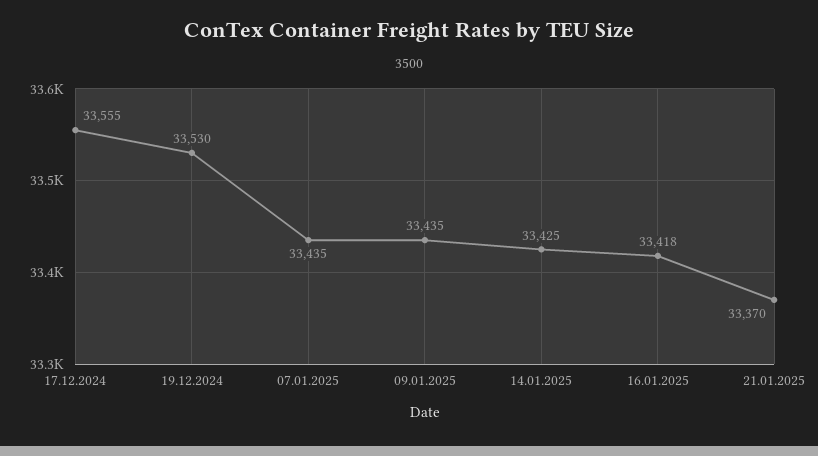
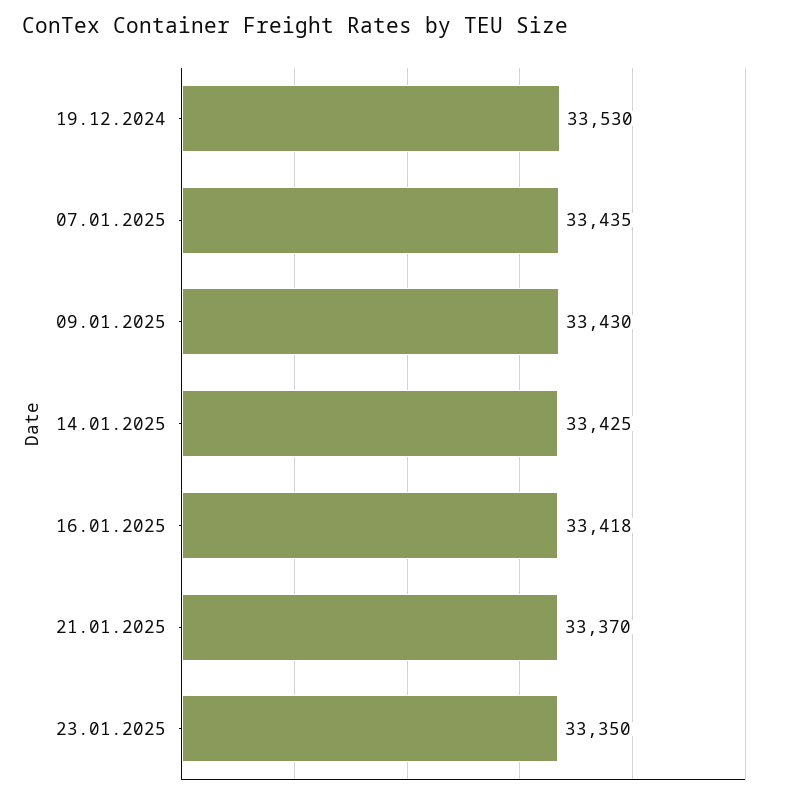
17.12.2024: 33555 -> none
09.01.2025: 33435 -> 33430
23.01.2025: none -> 33350

